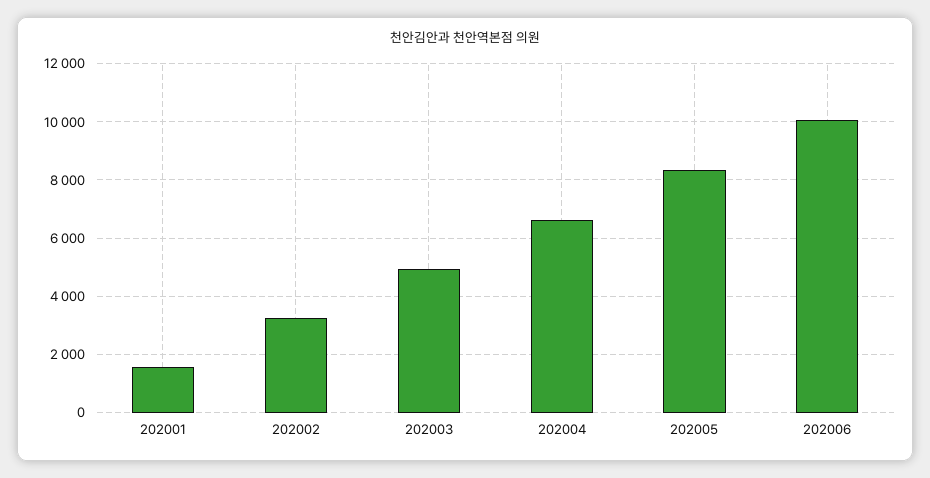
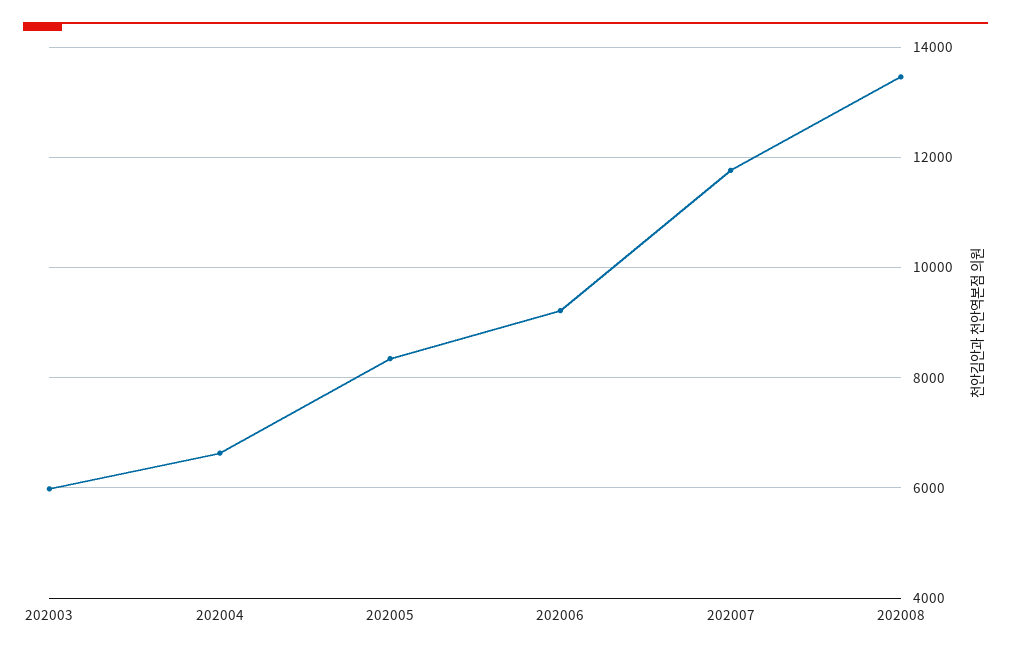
202001: 1500 -> none
202002: 3250 -> none
202003: 5000 -> 6000
202006: 10000 -> 9200
202007: none -> 11800
202008: none -> 13400

